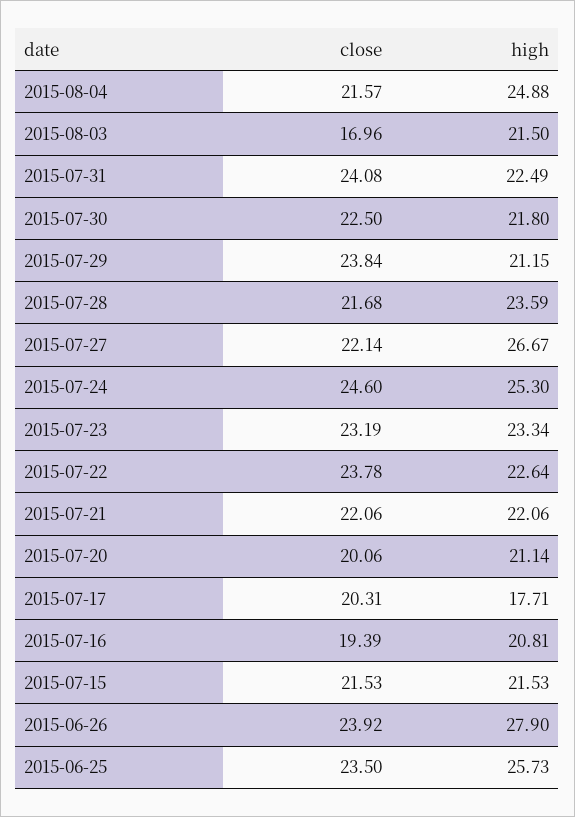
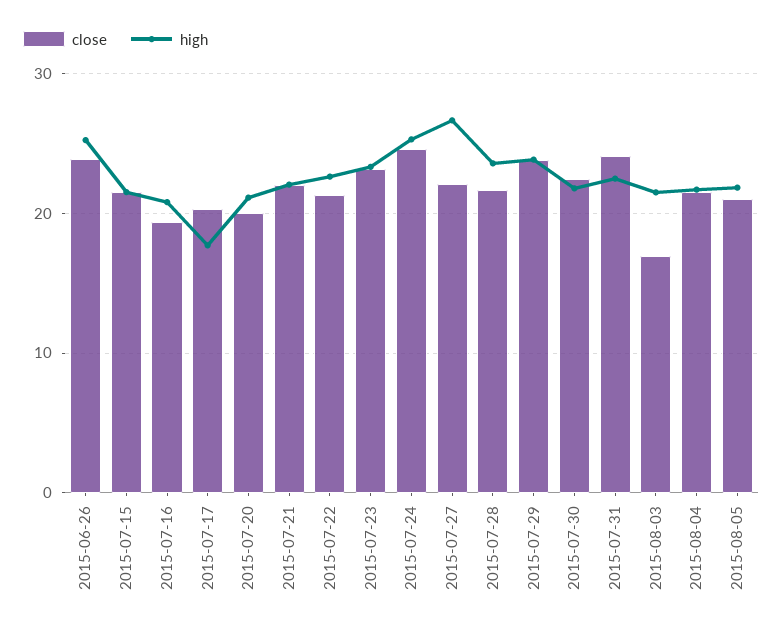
high, 2015-08-04: 24.88 -> 22
high, 2015-07-29: 21.15 -> 24
close, 2015-07-22: 23.78 -> 21
high, 2015-06-26: 27.9 -> 25
close, 2015-06-25: 23.5 -> none
high, 2015-06-25: 25.73 -> none
close, 2015-08-05: none -> 21
high, 2015-08-05: none -> 22

